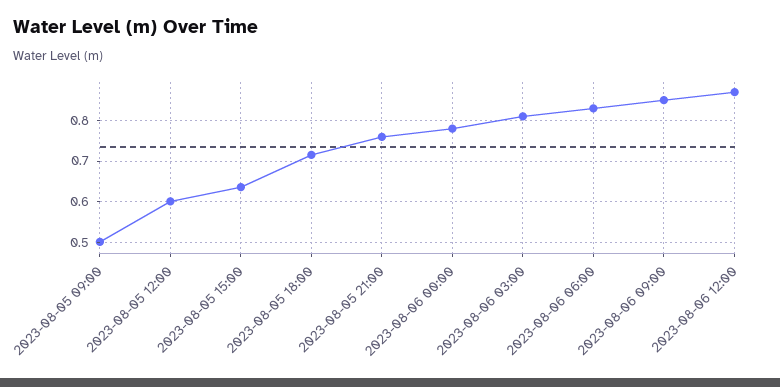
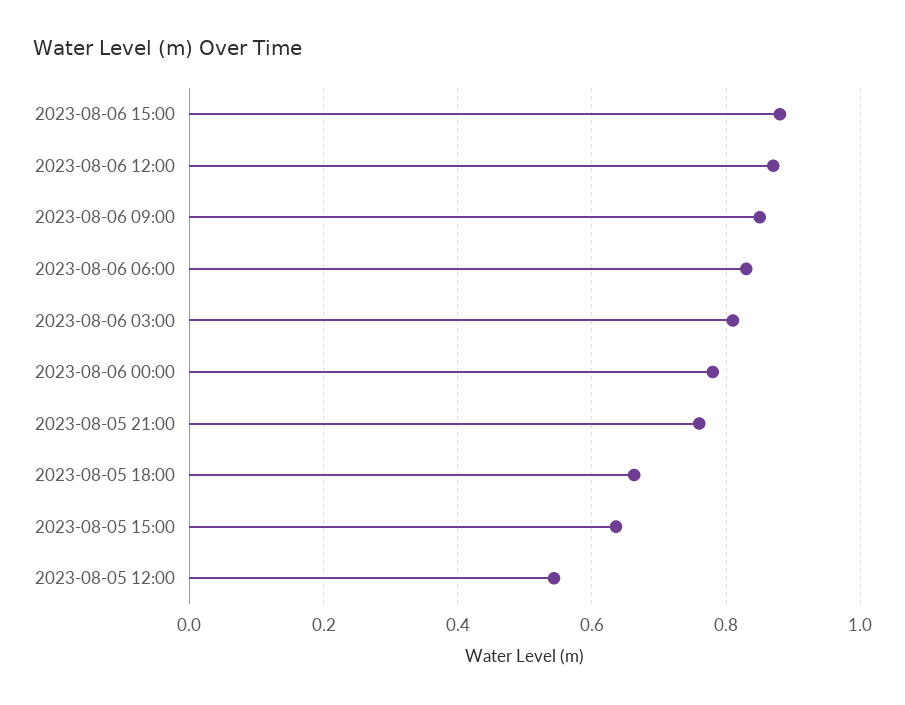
2023-08-05 09:00: 0.5 -> none
2023-08-05 12:00: 0.6 -> 0.54
2023-08-05 18:00: 0.72 -> 0.66
2023-08-06 15:00: none -> 0.88

